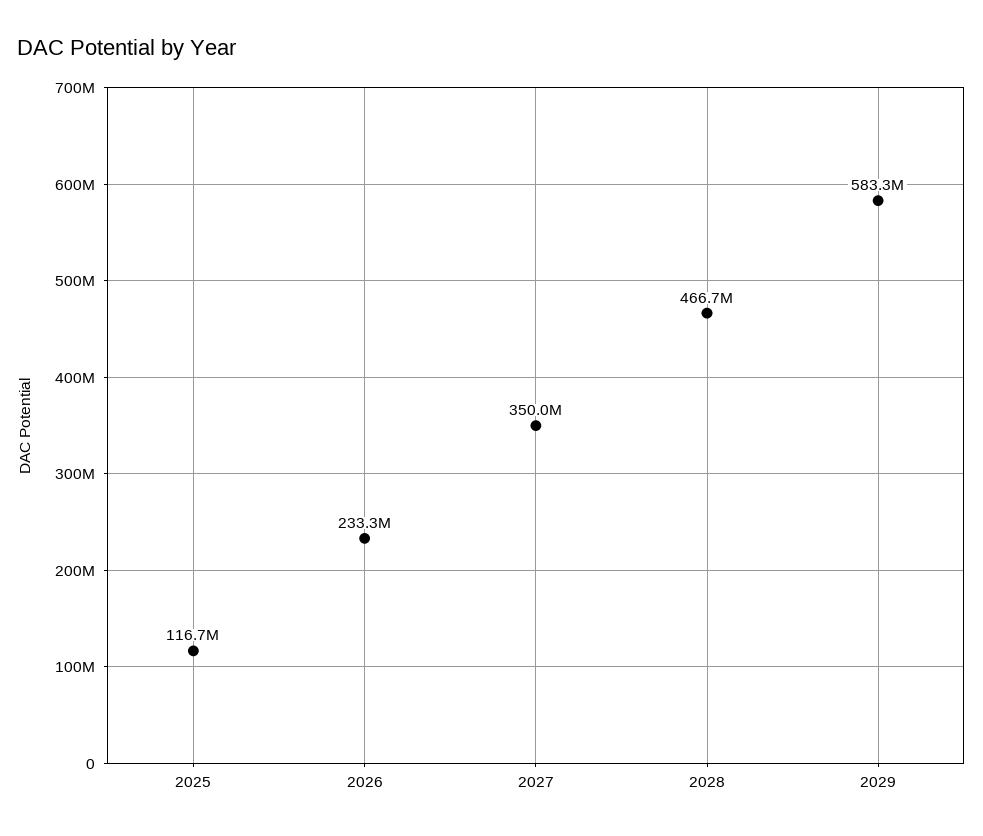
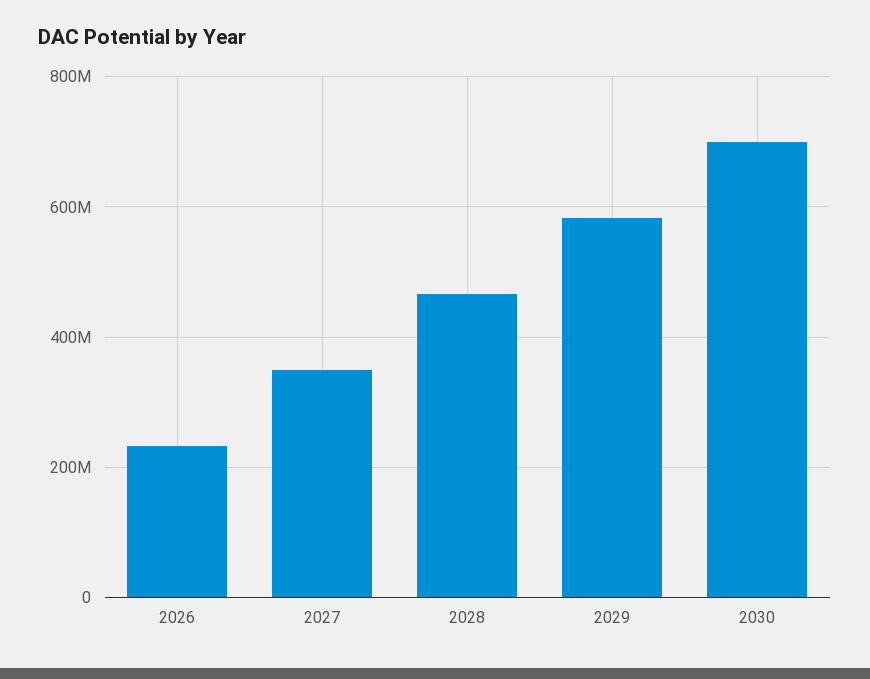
2025: 116700000 -> none
2030: none -> 700000000

